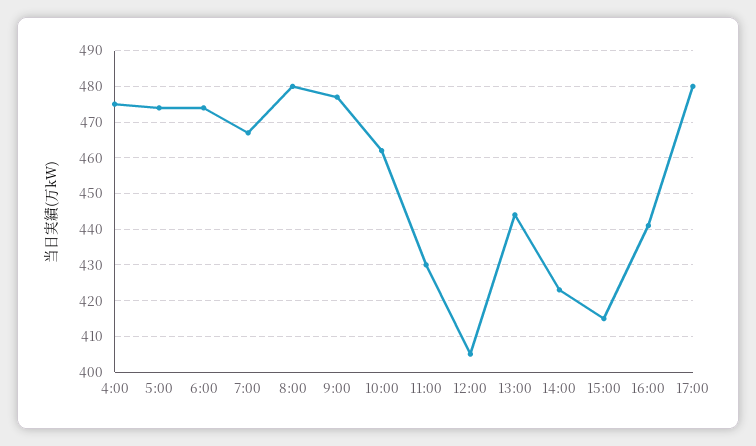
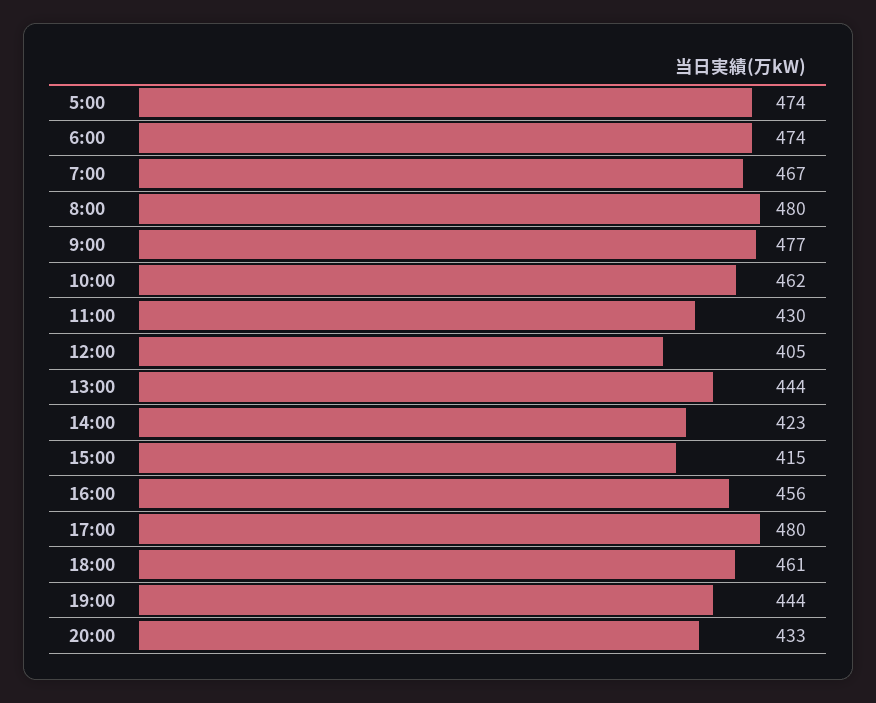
4:00: 475 -> none
16:00: 440 -> 456
18:00: none -> 461
19:00: none -> 444
20:00: none -> 433

